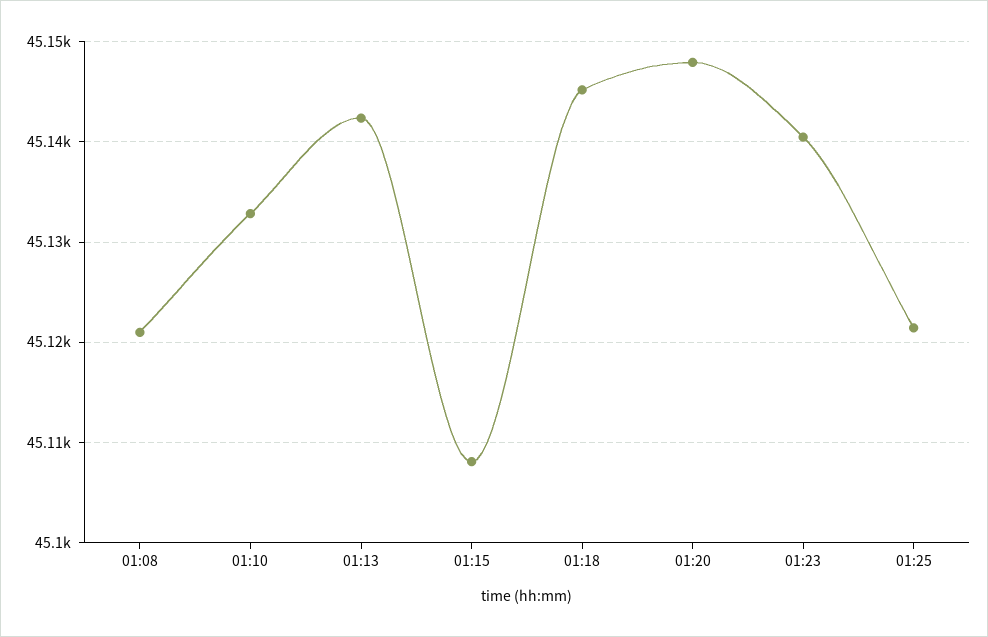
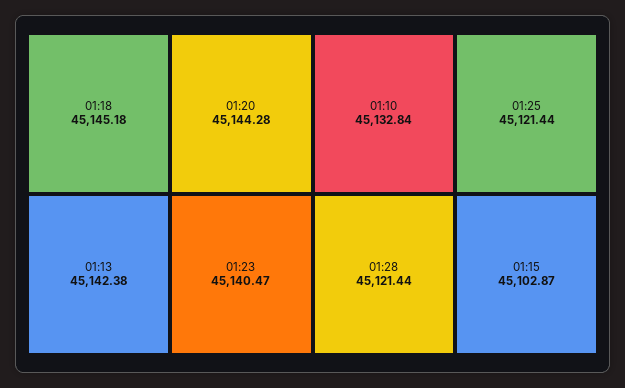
01:08: 45121 -> none
01:15: 45108 -> 45102.87
01:20: 45148 -> 45144.28
01:28: none -> 45121.44

